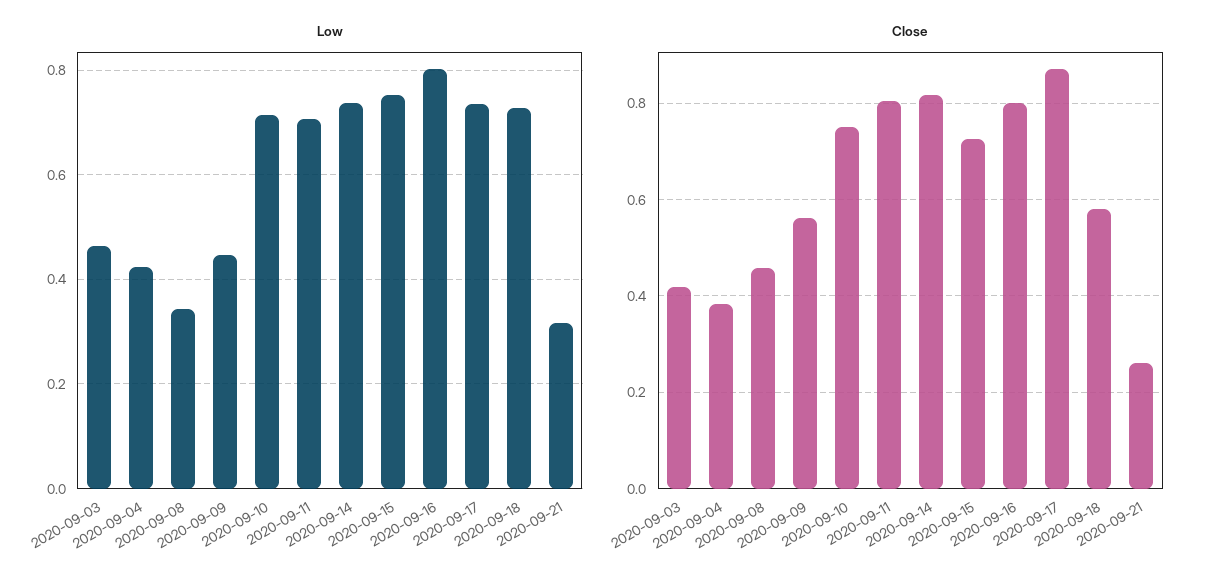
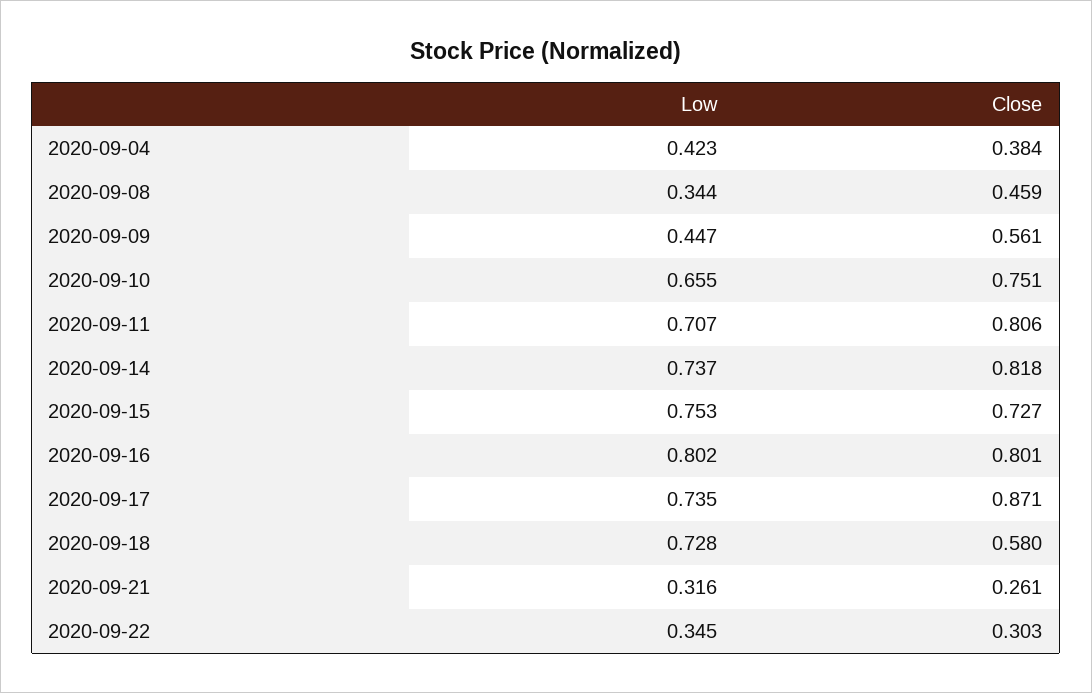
Low, 2020-09-03: 0.46 -> none
Low, 2020-09-10: 0.72 -> 0.655
Close, 2020-09-03: 0.42 -> none
Low, 2020-09-22: none -> 0.345
Close, 2020-09-22: none -> 0.303

